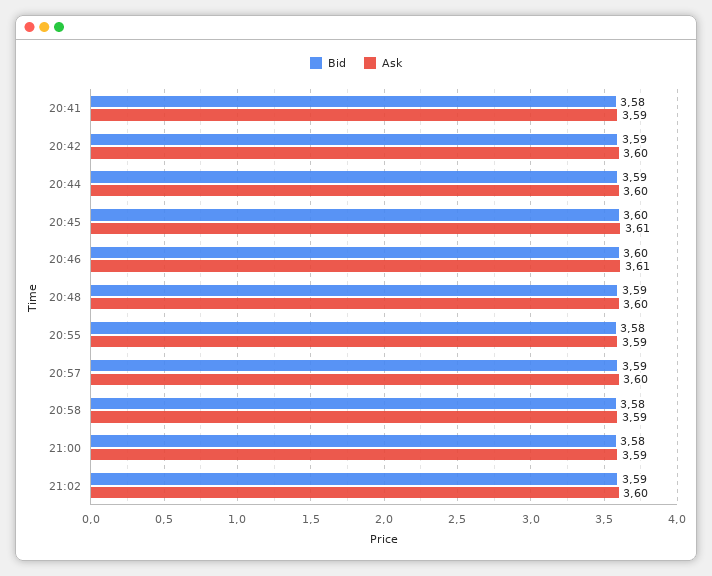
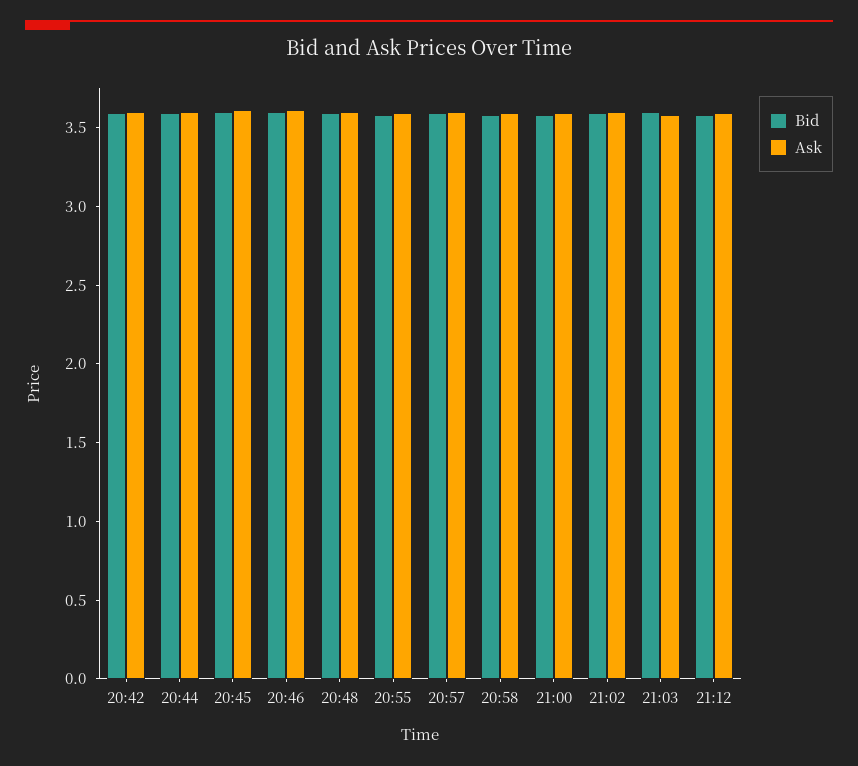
Bid, 20:41: 3.58 -> none
Ask, 20:41: 3.59 -> none
Bid, 21:03: none -> 3.6
Ask, 21:03: none -> 3.6
Bid, 21:12: none -> 3.6
Ask, 21:12: none -> 3.6

